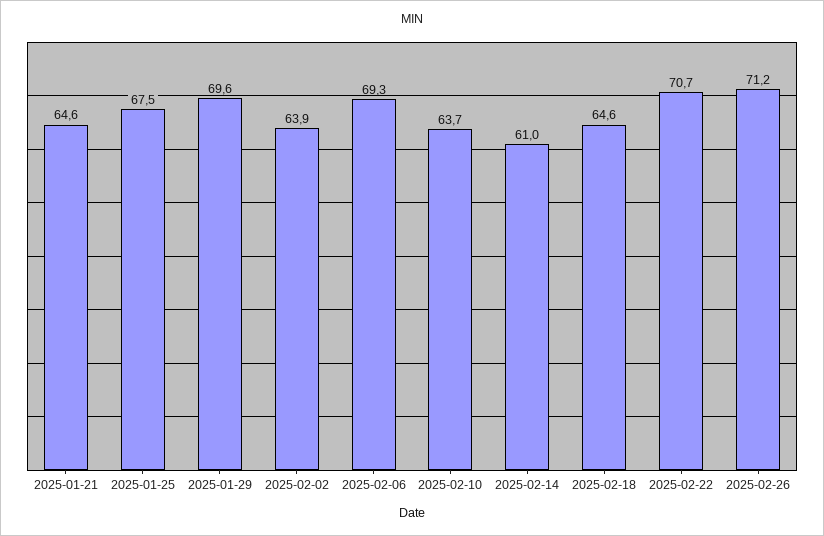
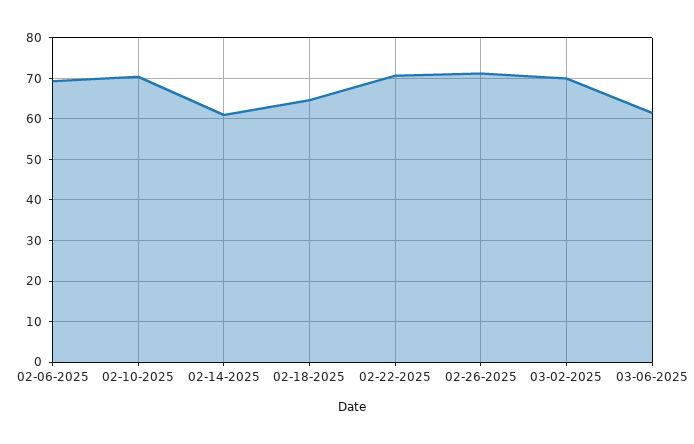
2025-01-21: 64.6 -> none
2025-01-25: 67.5 -> none
2025-01-29: 69.6 -> none
2025-02-02: 63.9 -> none
2025-02-10: 63.7 -> 70
03-02-2025: none -> 70
03-06-2025: none -> 62

